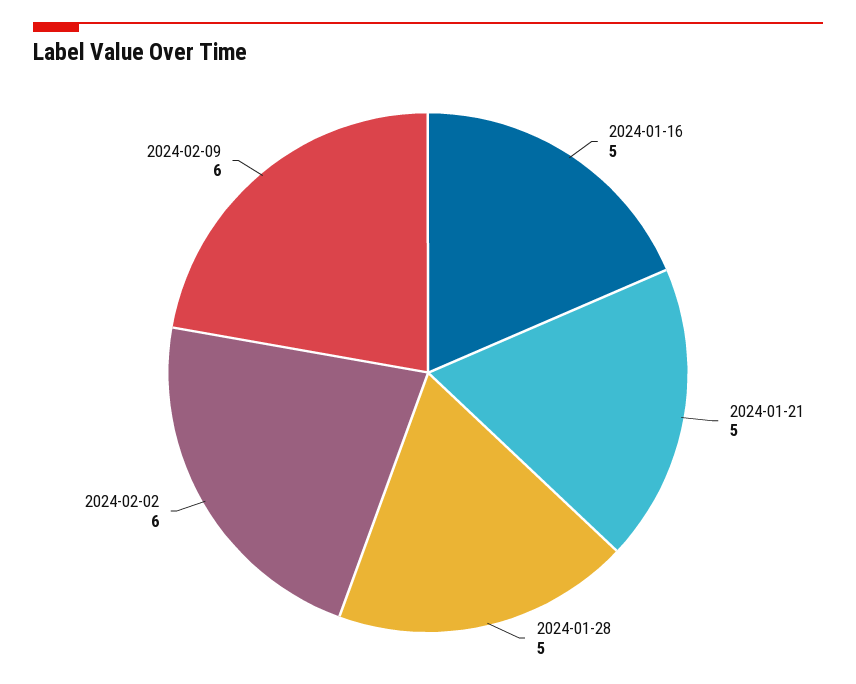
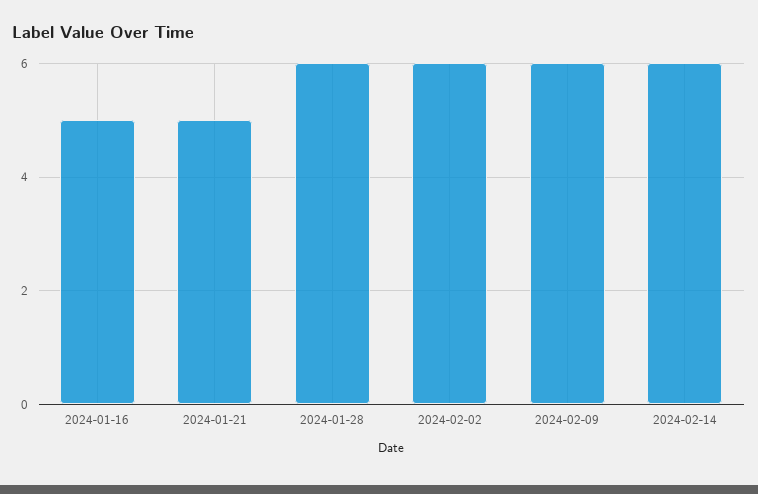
2024-01-28: 5 -> 6
2024-02-14: none -> 6

